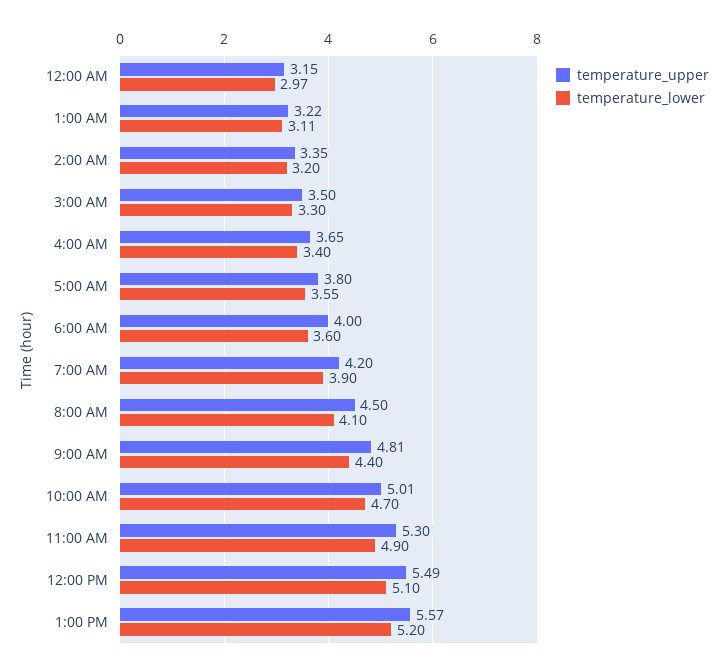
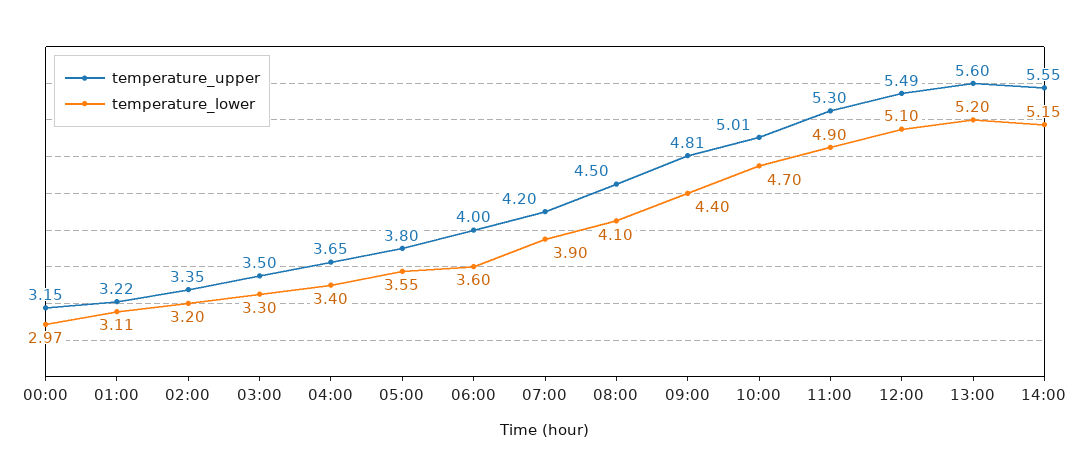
temperature_upper, 1:00 PM: 5.57 -> 5.6
temperature_upper, 14:00: none -> 5.55
temperature_lower, 14:00: none -> 5.15

